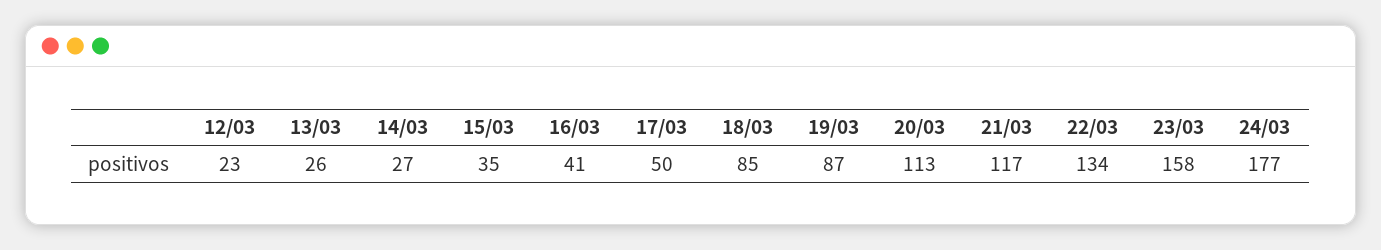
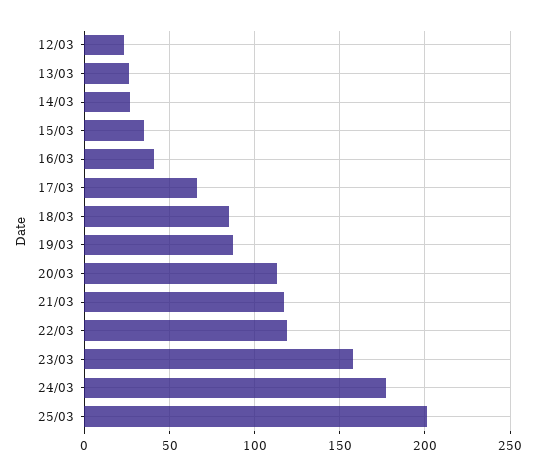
17/03: 50 -> 65
22/03: 134 -> 120
25/03: none -> 200

